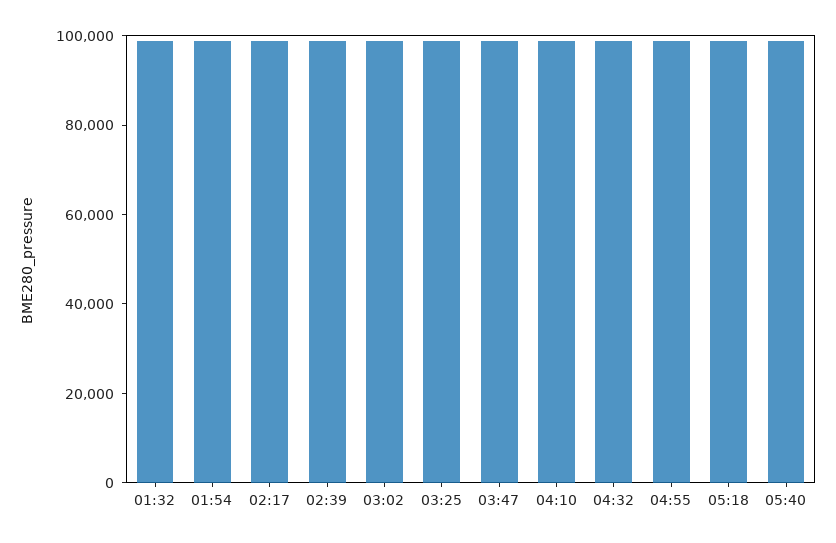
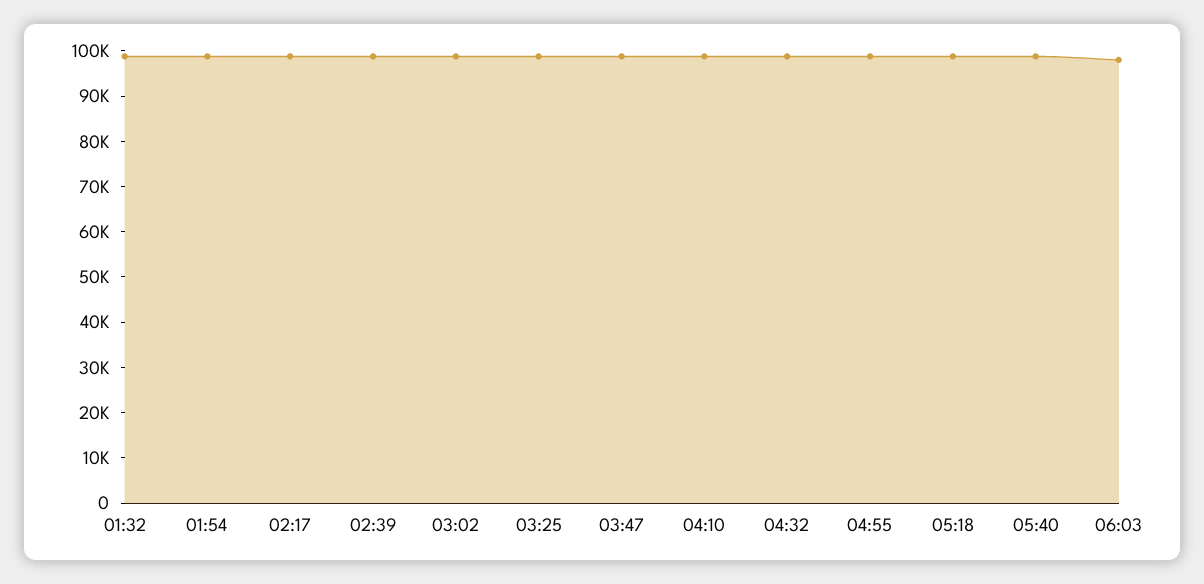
06:03: none -> 98000

